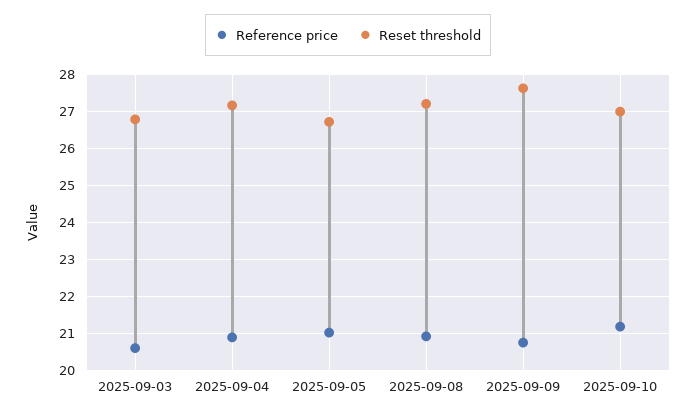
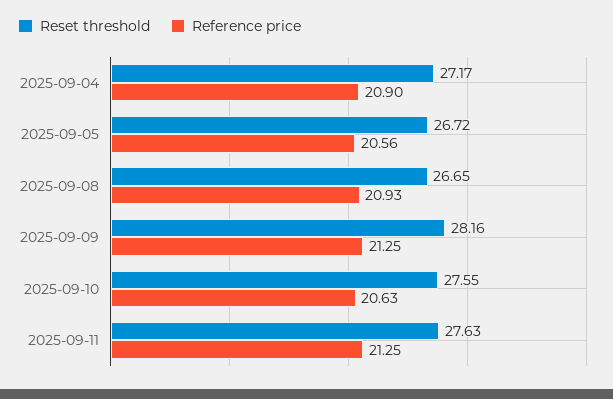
Reference price, 2025-09-03: 20.6 -> none
Reset threshold, 2025-09-03: 26.8 -> none
Reference price, 2025-09-05: 21 -> 20.56
Reset threshold, 2025-09-08: 27.2 -> 26.65
Reference price, 2025-09-09: 20.8 -> 21.25
Reset threshold, 2025-09-09: 27.6 -> 28.16
Reference price, 2025-09-10: 21.2 -> 20.63
Reset threshold, 2025-09-10: 27 -> 27.55
Reset threshold, 2025-09-11: none -> 27.63
Reference price, 2025-09-11: none -> 21.25

